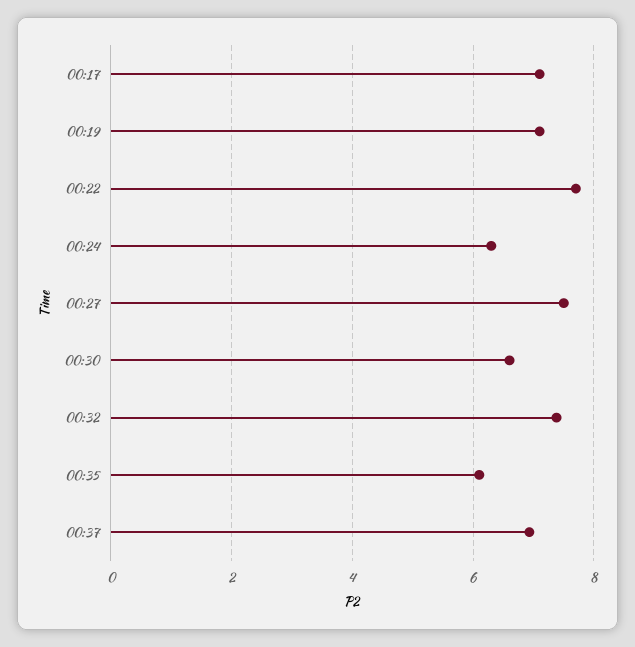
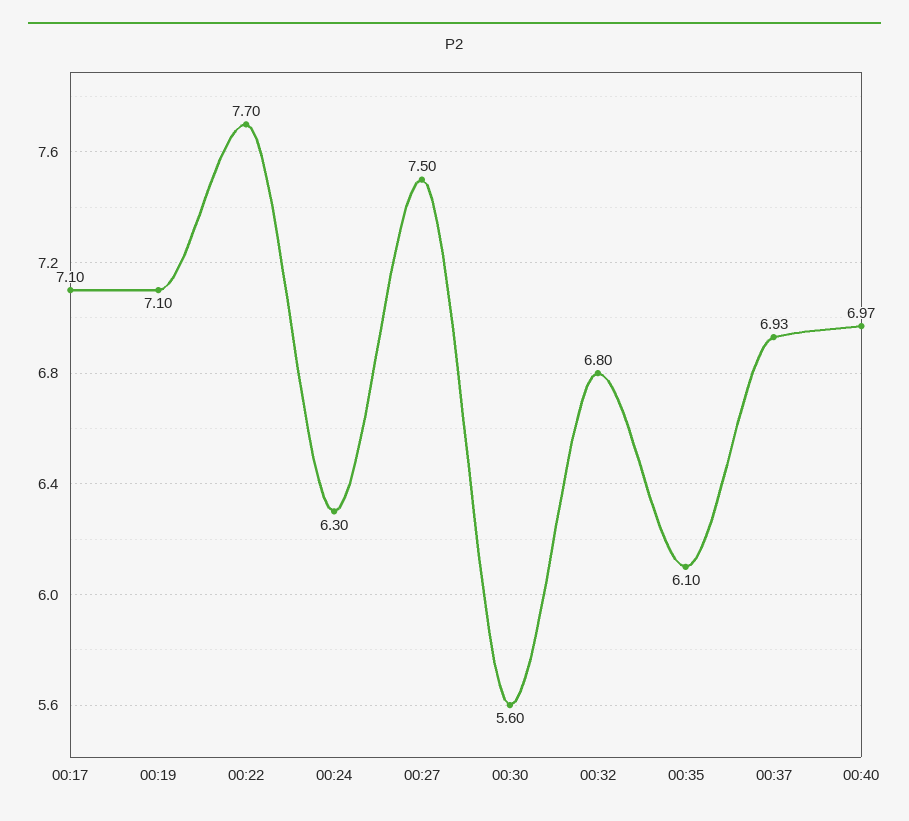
00:30: 6.6 -> 5.6
00:32: 7.4 -> 6.8
00:40: none -> 6.97

